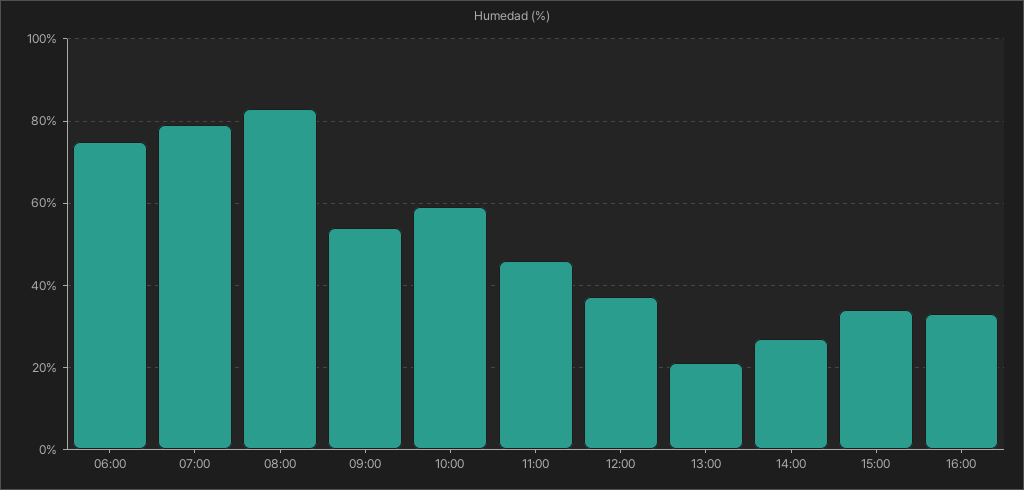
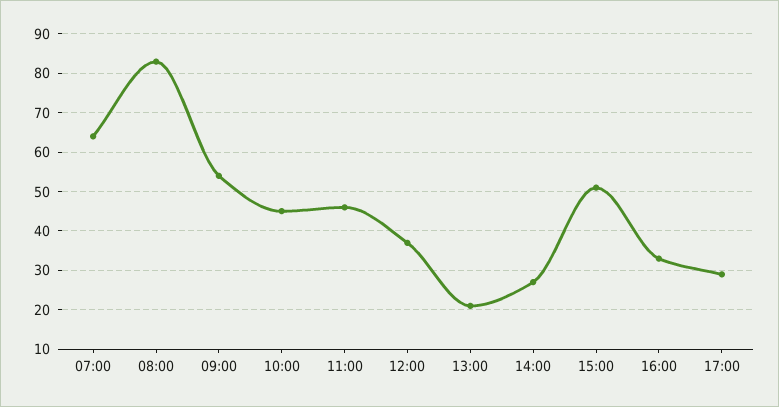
06:00: 75 -> none
07:00: 80 -> 65
10:00: 60 -> 45
15:00: 35 -> 50
17:00: none -> 30

